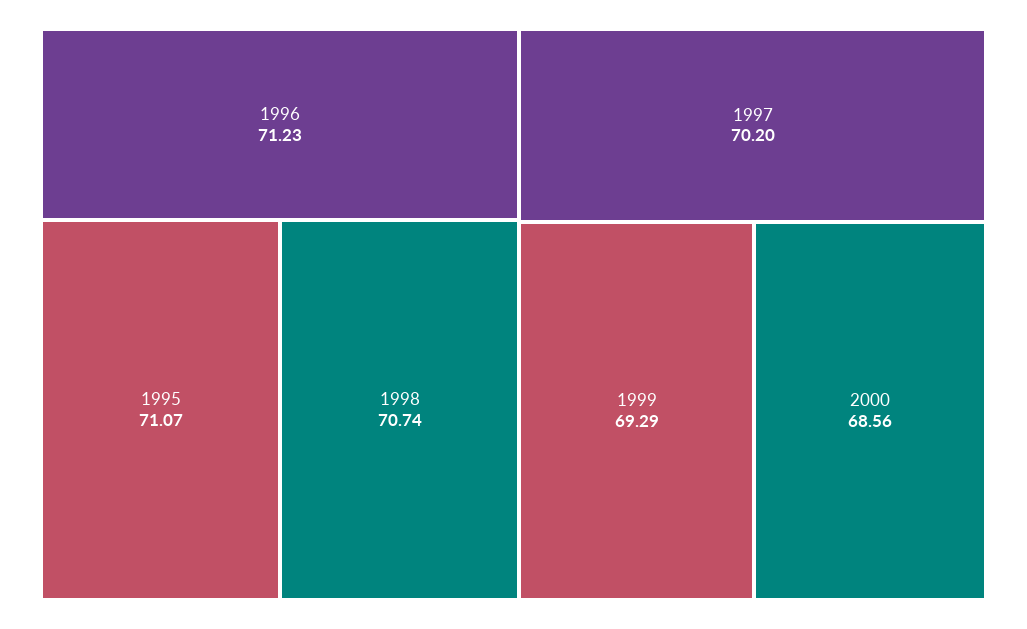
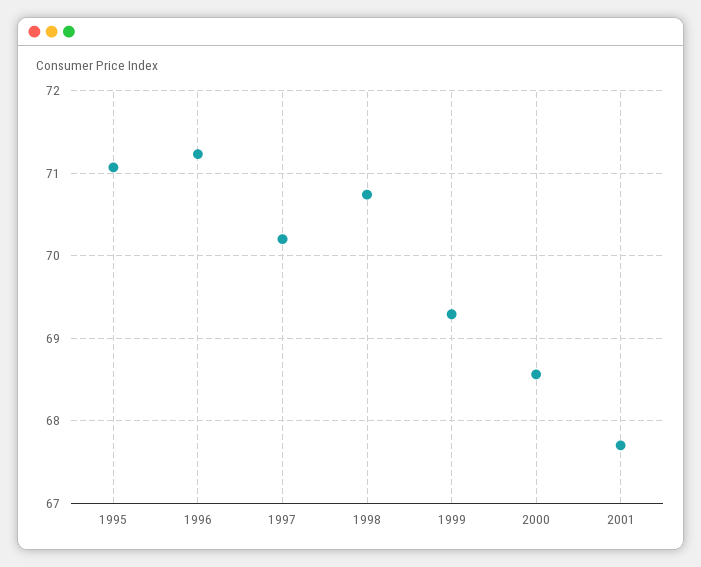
2001: none -> 67.7

